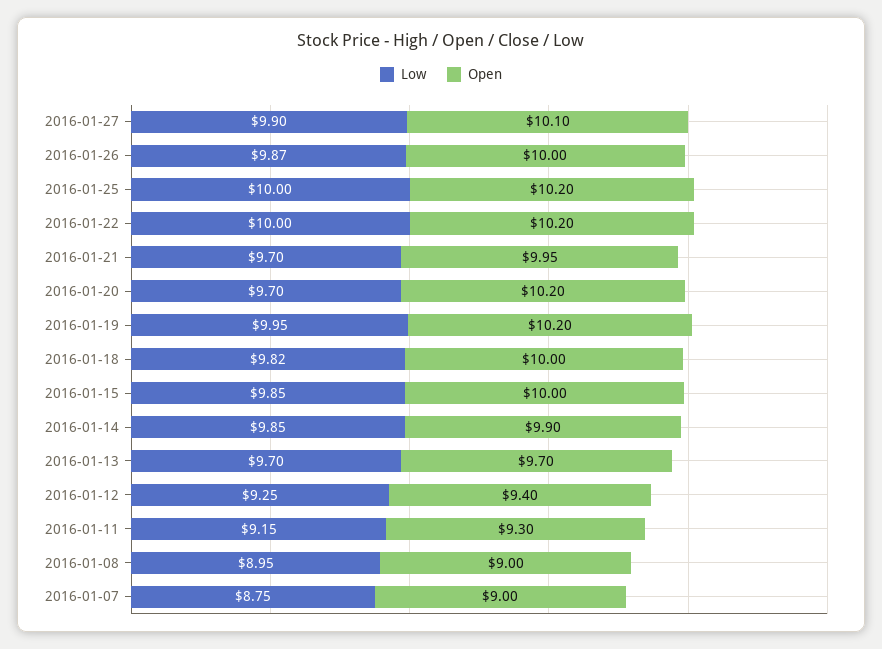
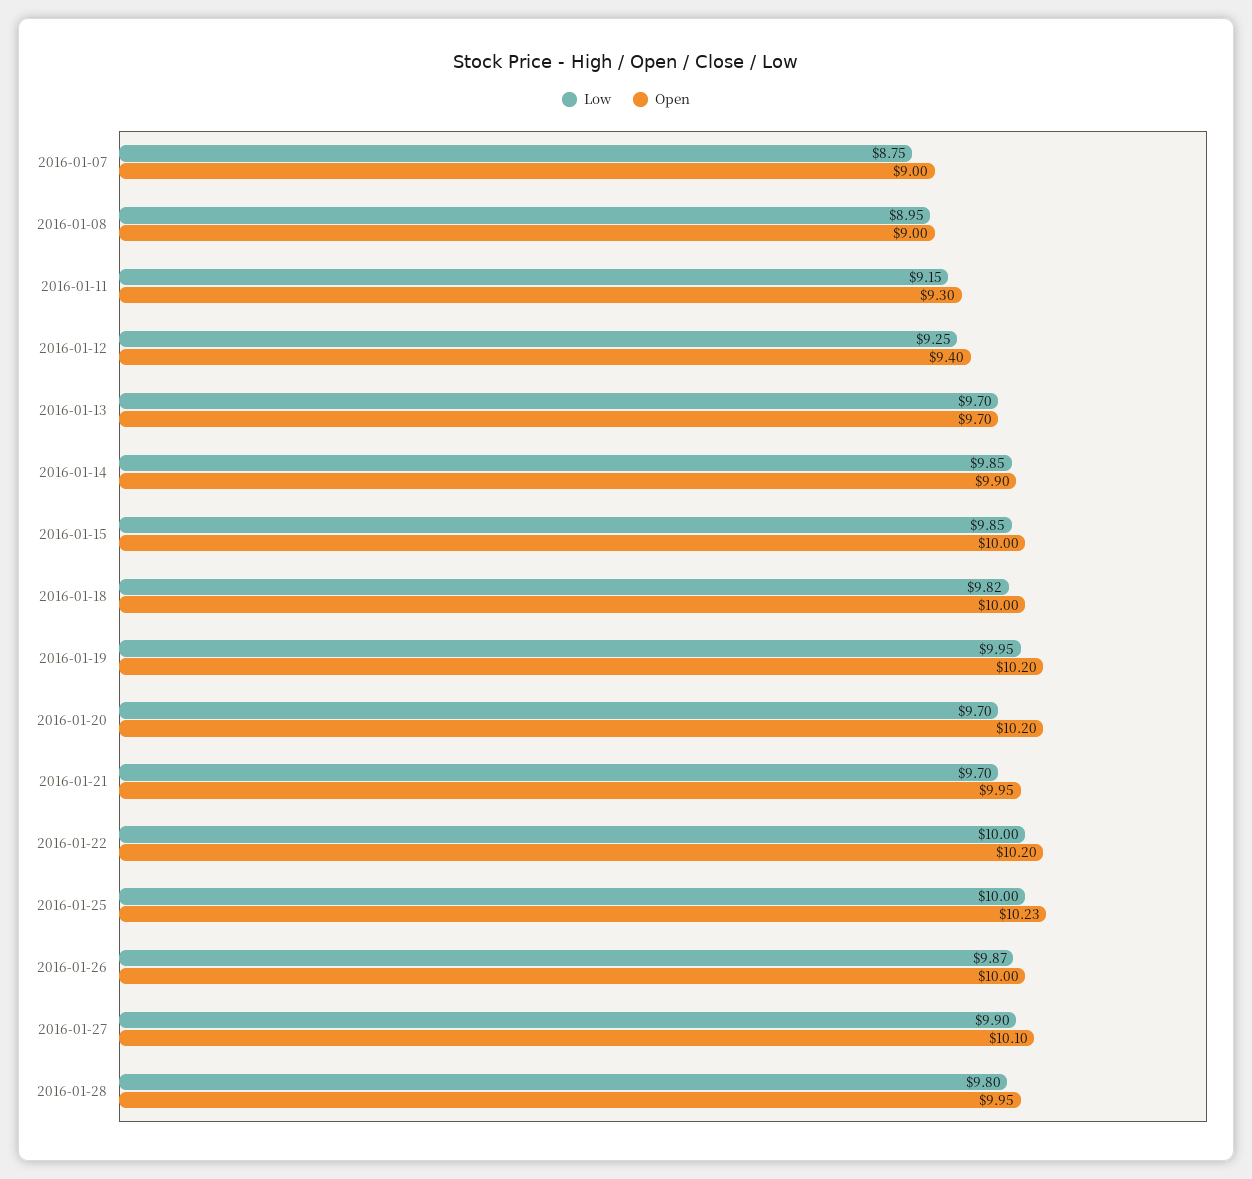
Open, 2016-01-25: 10.2 -> 10.23
Low, 2016-01-28: none -> 9.8
Open, 2016-01-28: none -> 9.95

